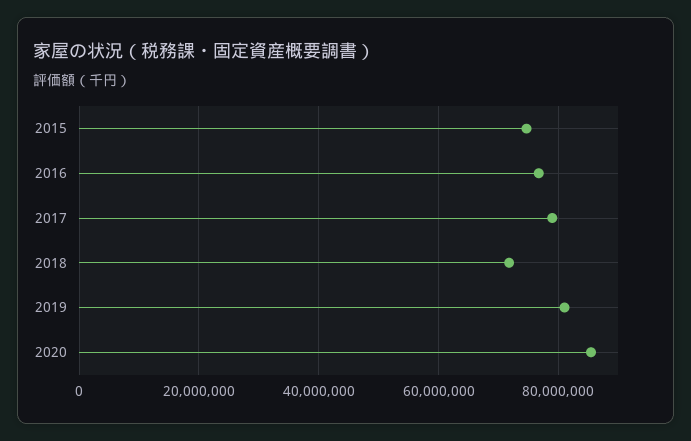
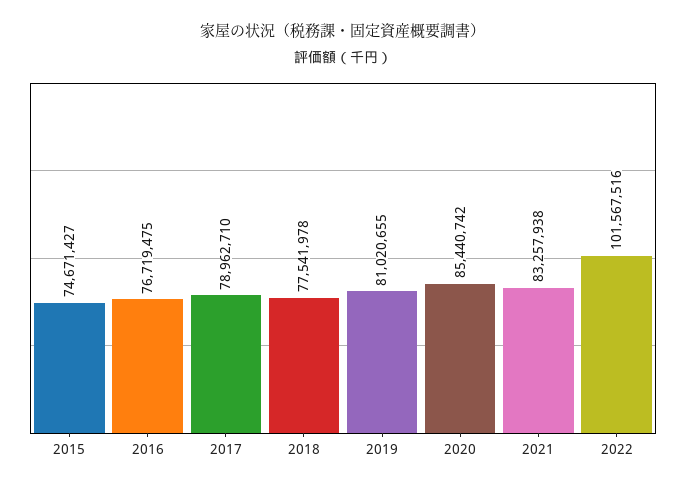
2018: 72000000 -> 77541978
2021: none -> 83257938
2022: none -> 101567516

